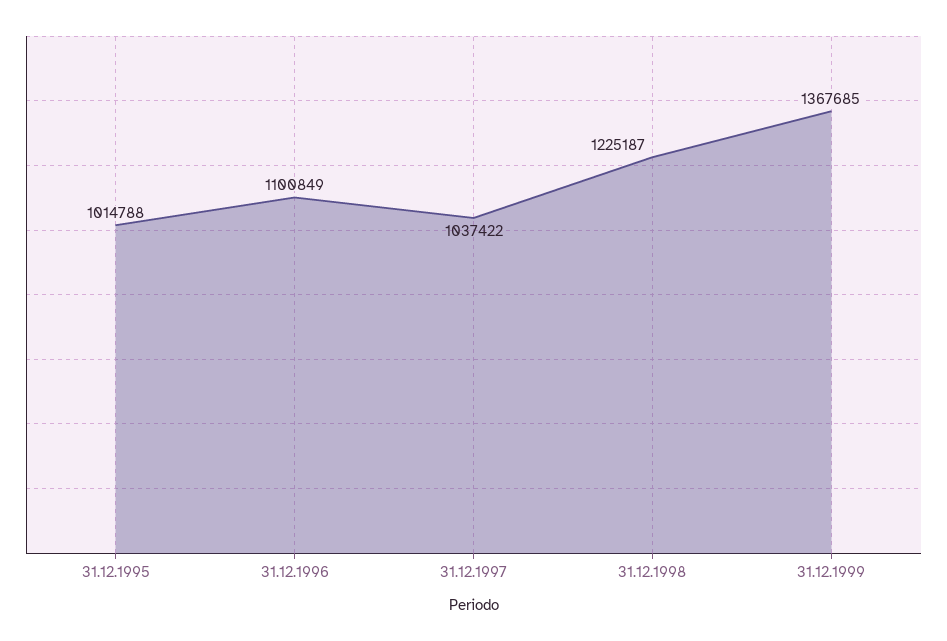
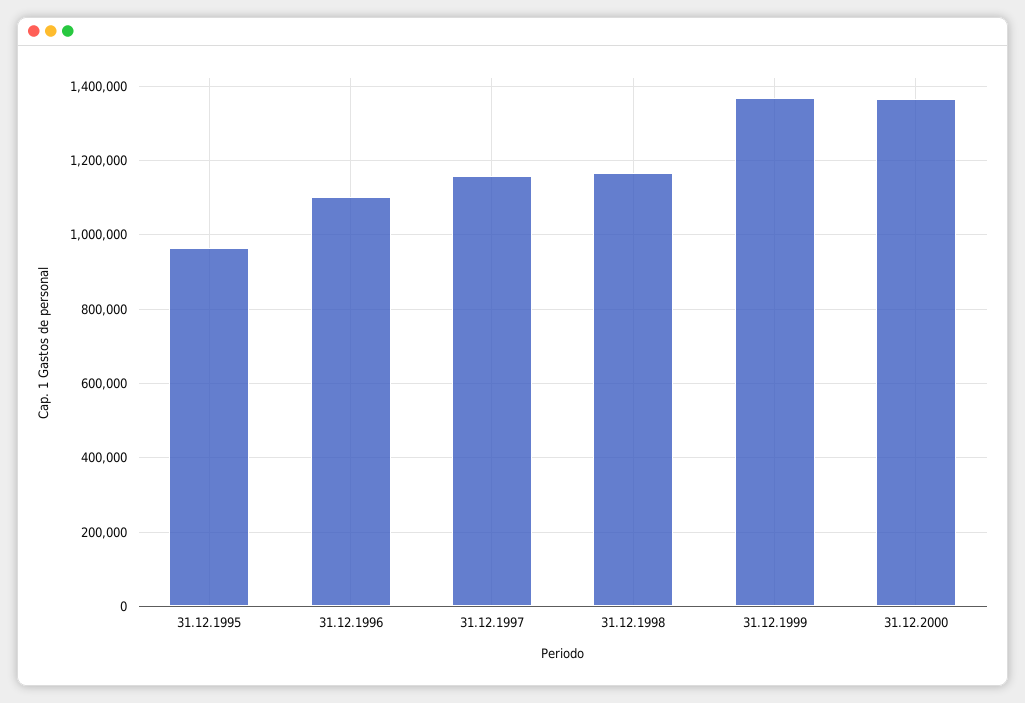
31.12.1995: 1014788 -> 960000
31.12.1997: 1037422 -> 1160000
31.12.1998: 1225187 -> 1160000
31.12.2000: none -> 1360000

